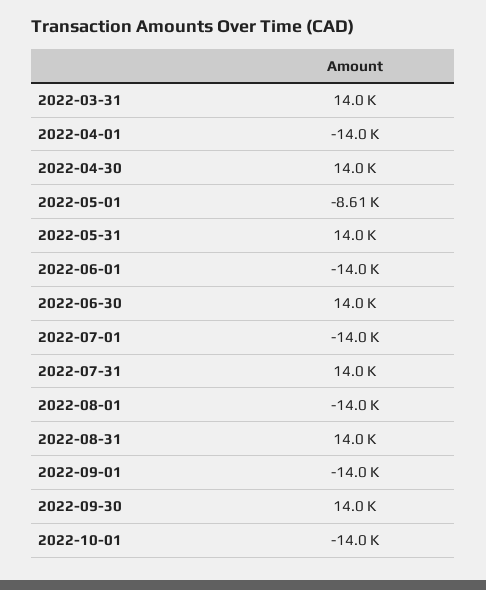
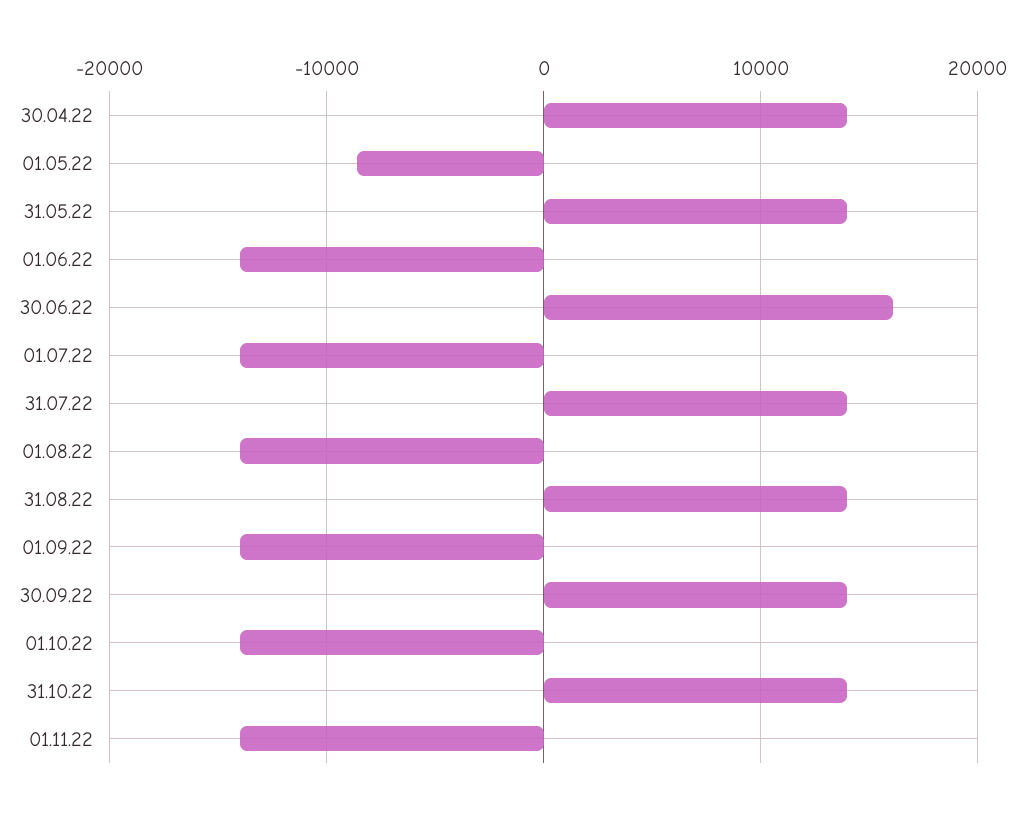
2022-03-31: 14000 -> none
2022-04-01: -14000 -> none
2022-06-30: 14000 -> 16000
31.10.22: none -> 14000
01.11.22: none -> -14000

